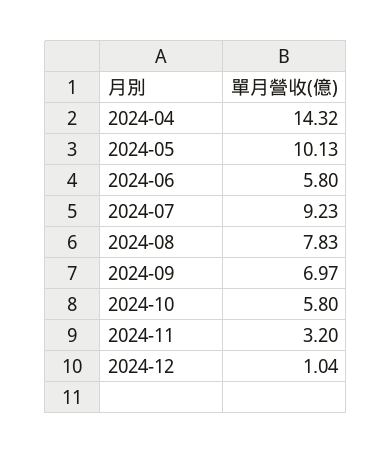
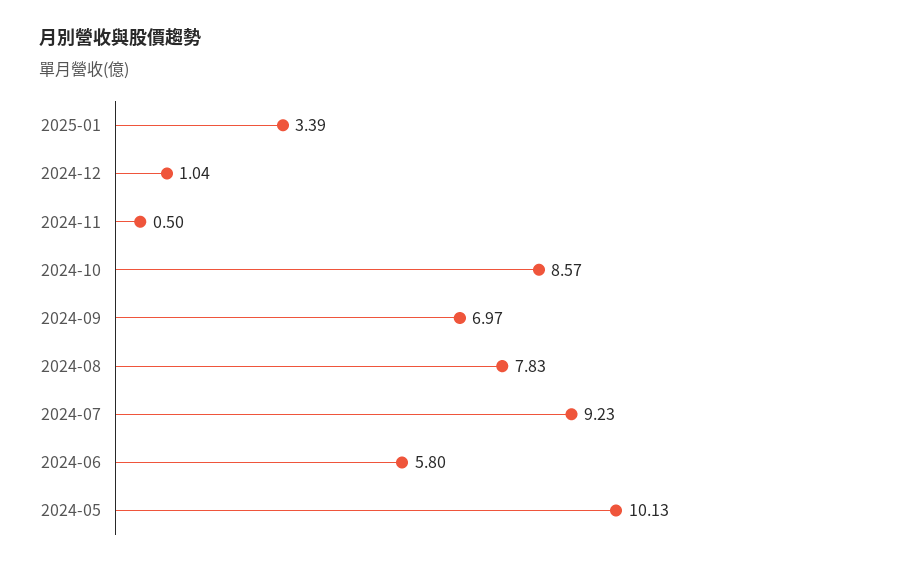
2024-04: 14.32 -> none
2024-10: 5.8 -> 8.57
2024-11: 3.2 -> 0.5
2025-01: none -> 3.39

